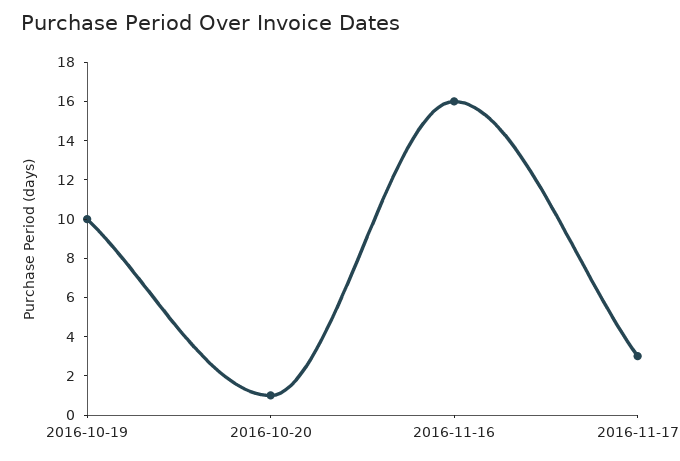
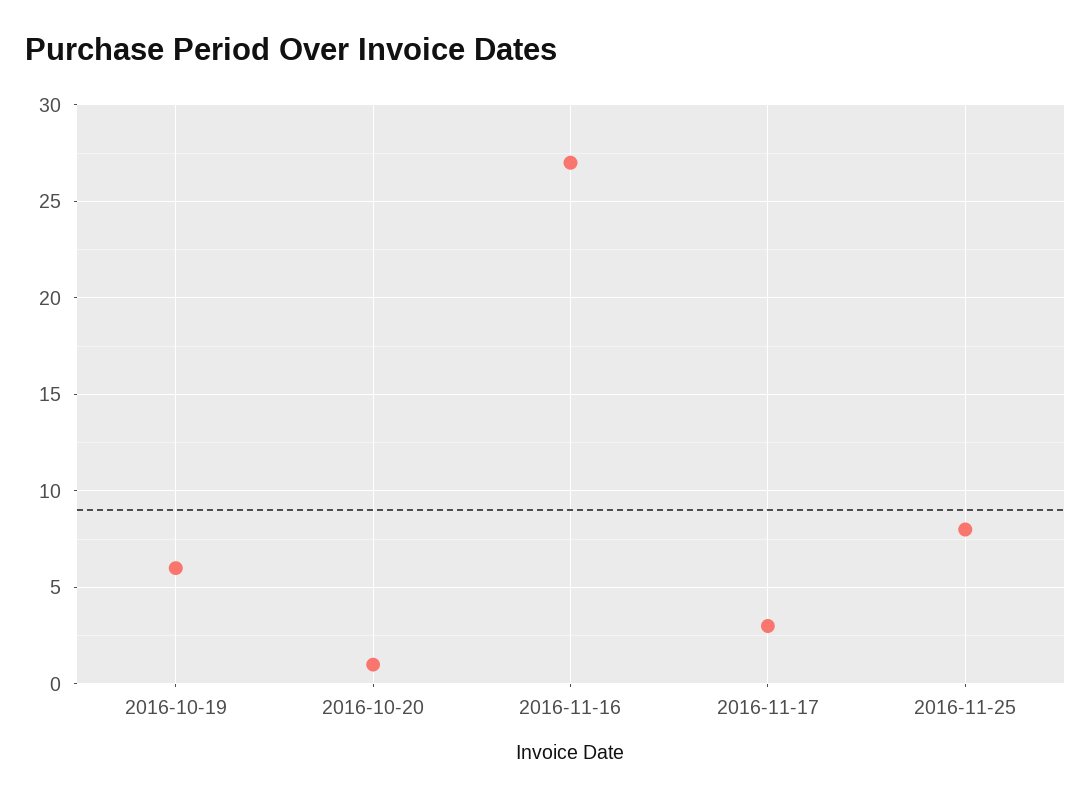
2016-10-19: 10 -> 6
2016-11-16: 16 -> 27
2016-11-25: none -> 8

